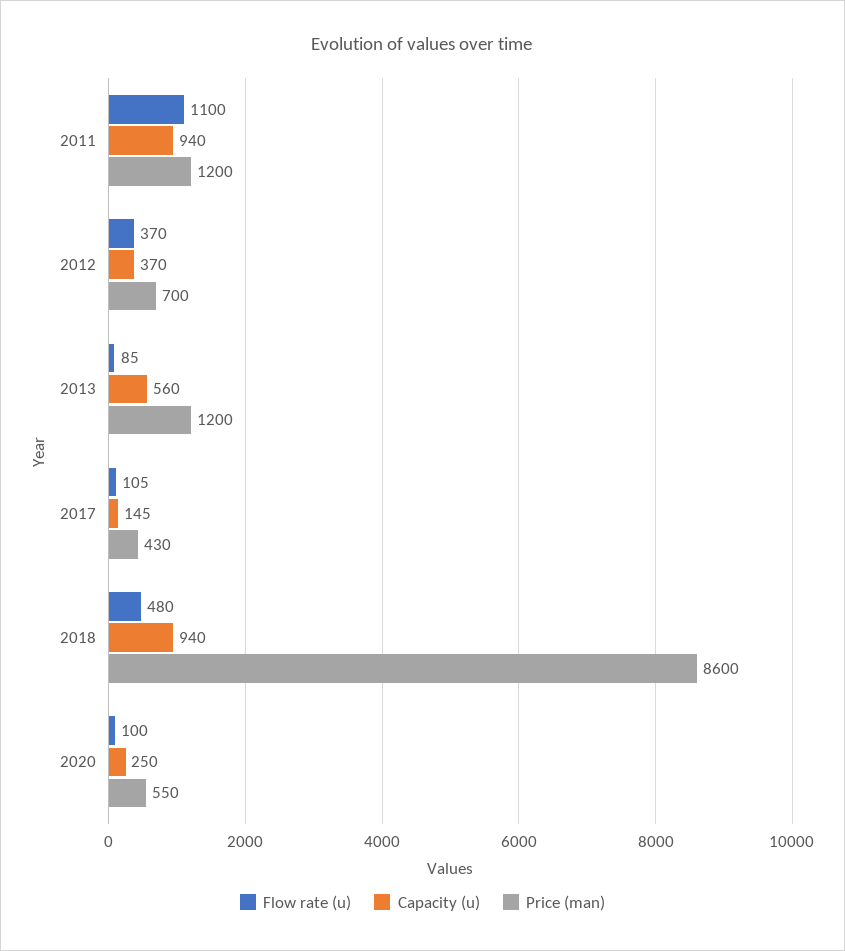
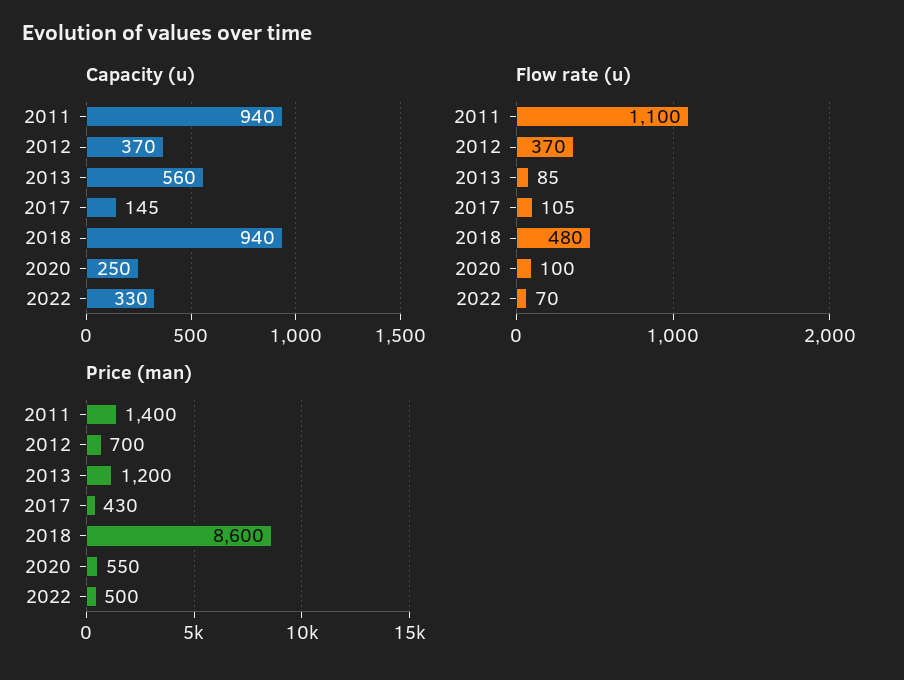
Price (man), 2011: 1200 -> 1400
Capacity (u), 2022: none -> 330
Flow rate (u), 2022: none -> 70
Price (man), 2022: none -> 500

